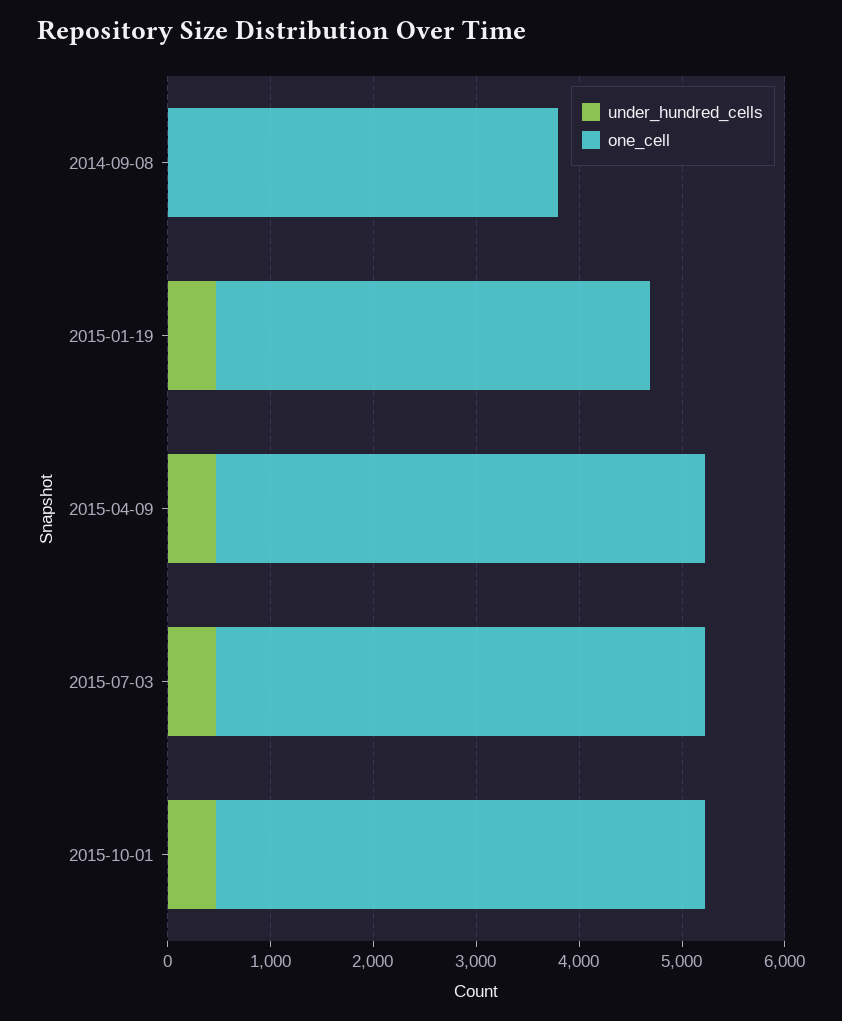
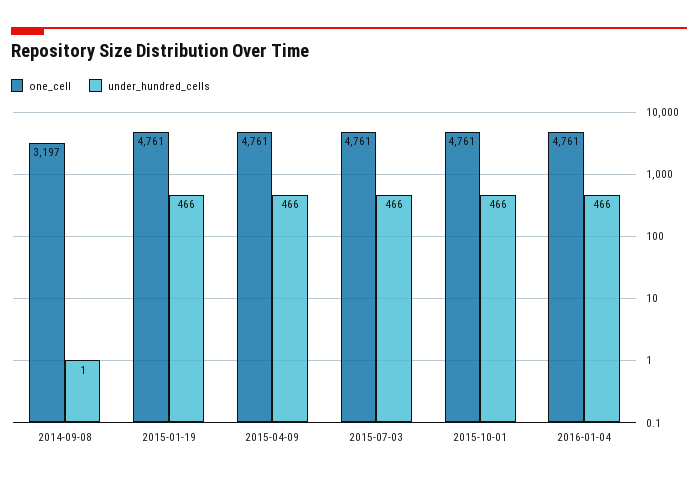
one_cell, 2014-09-08: 3800 -> 3197
one_cell, 2015-01-19: 4200 -> 4761
one_cell, 2016-01-04: none -> 4761
under_hundred_cells, 2016-01-04: none -> 466

